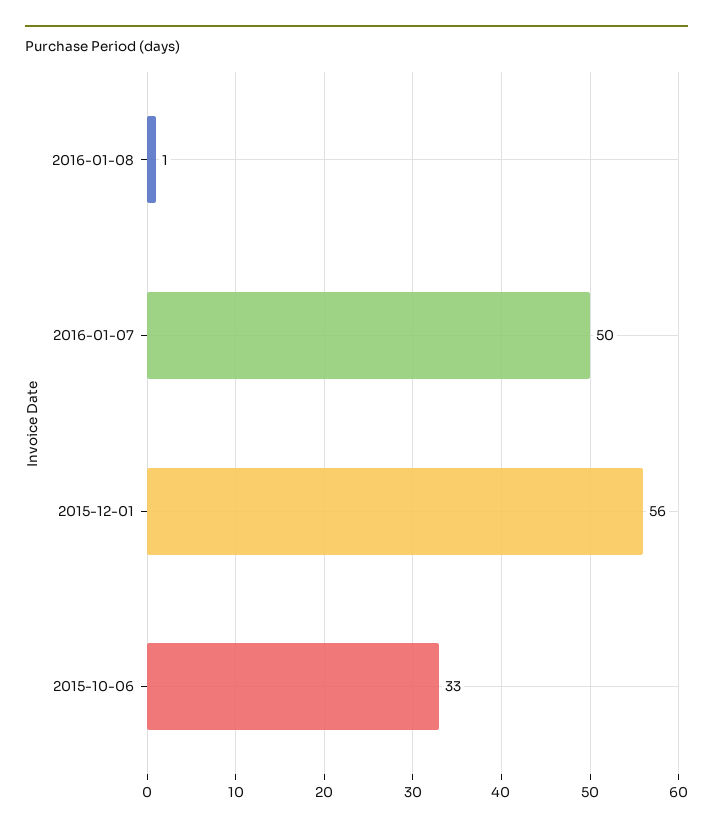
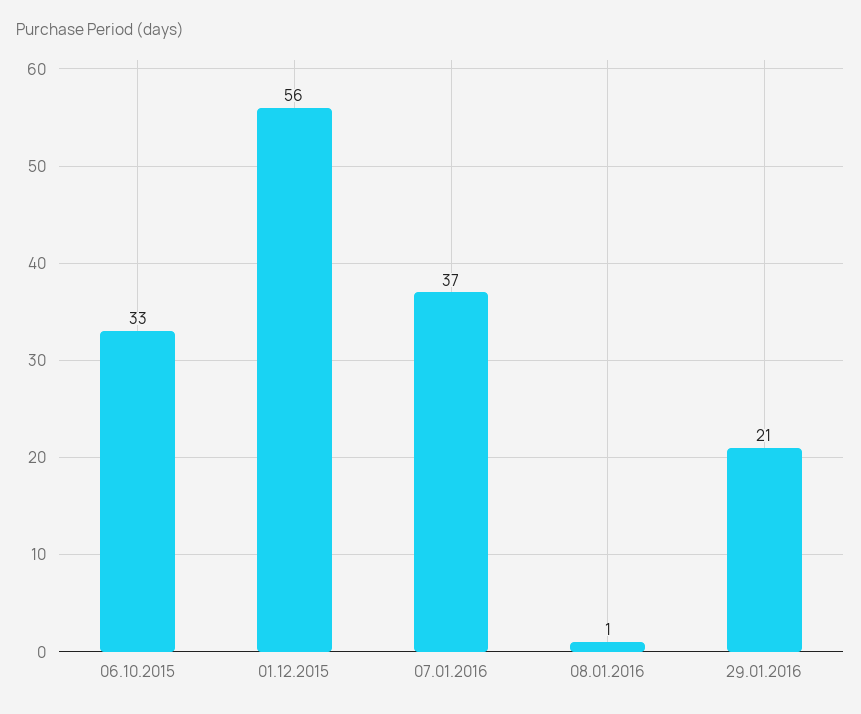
2016-01-07: 50 -> 37
29.01.2016: none -> 21

